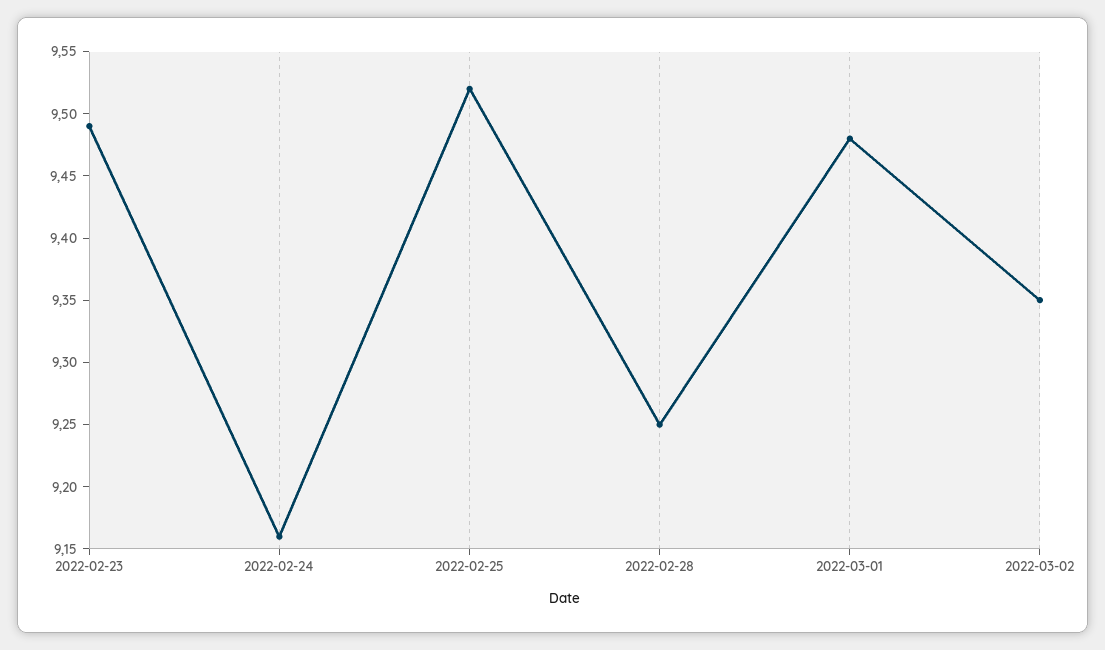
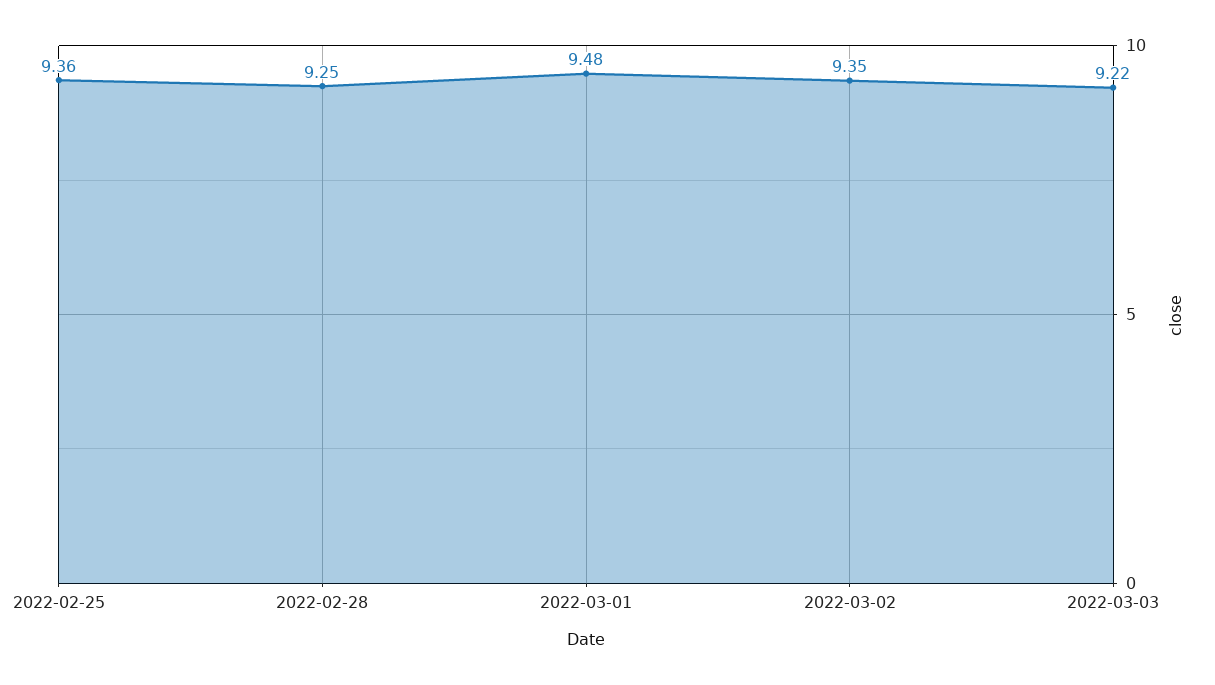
2022-02-23: 9.49 -> none
2022-02-24: 9.16 -> none
2022-02-25: 9.52 -> 9.36
2022-03-03: none -> 9.22

